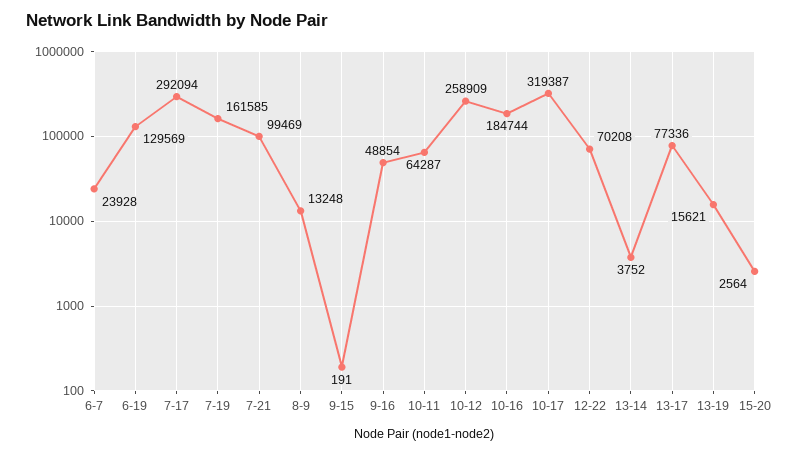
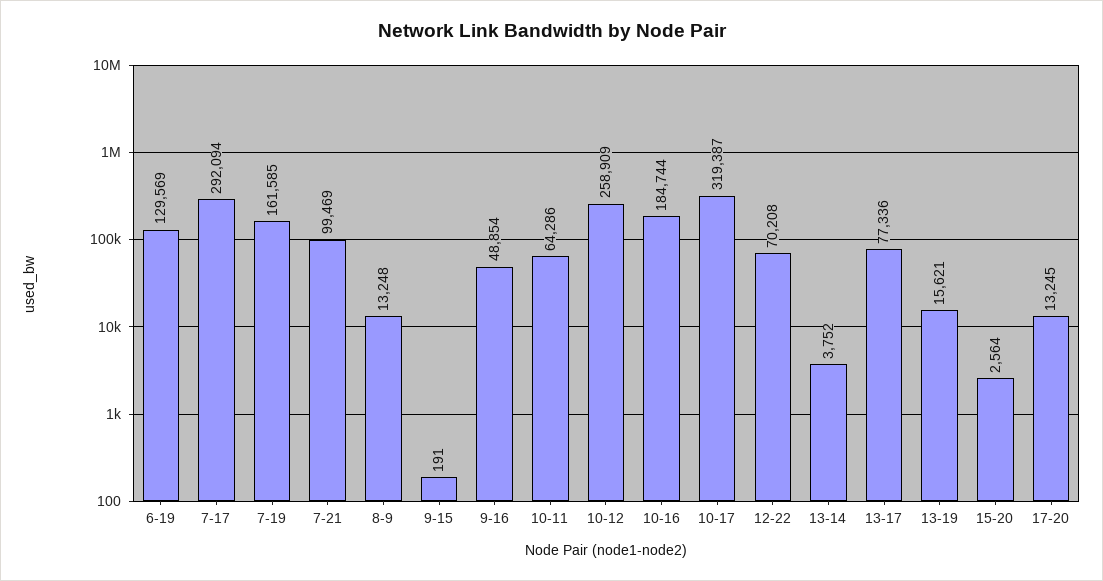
6-7: 23928 -> none
10-11: 64287 -> 64286
17-20: none -> 13245

